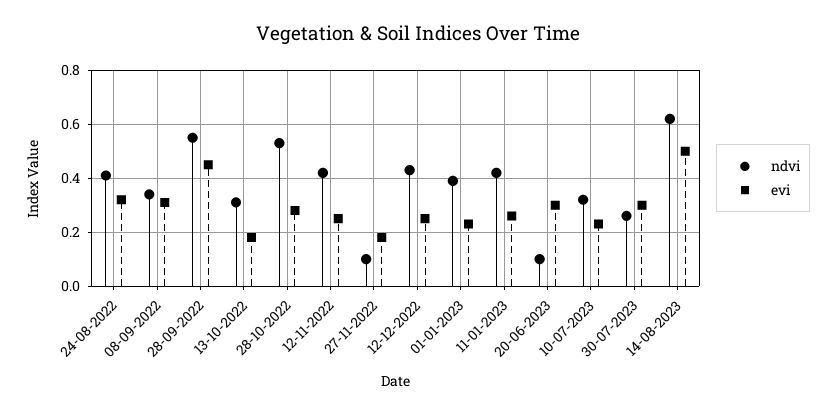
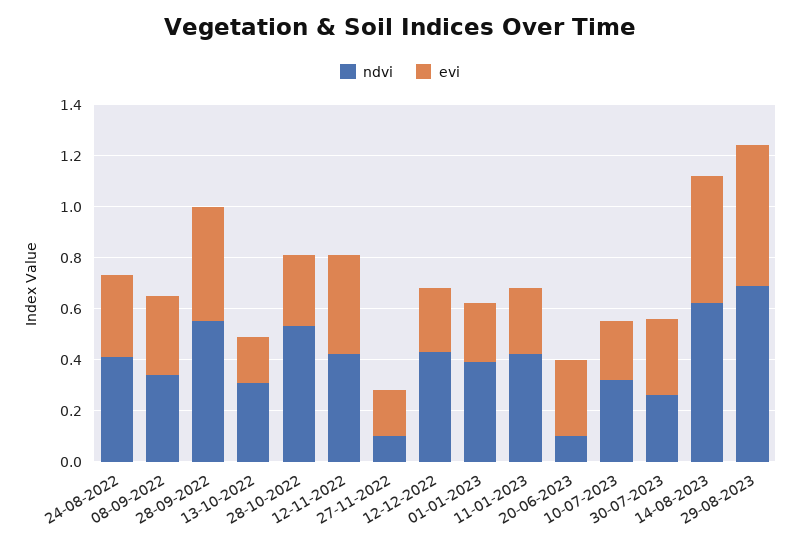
evi, 12-11-2022: 0.25 -> 0.4
ndvi, 29-08-2023: none -> 0.7
evi, 29-08-2023: none -> 0.55

